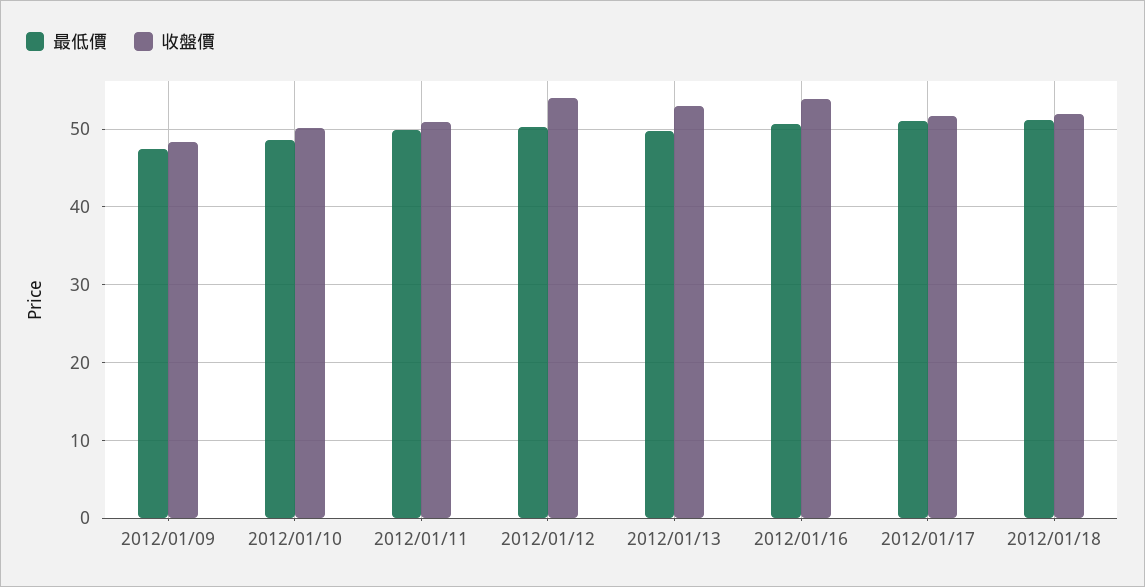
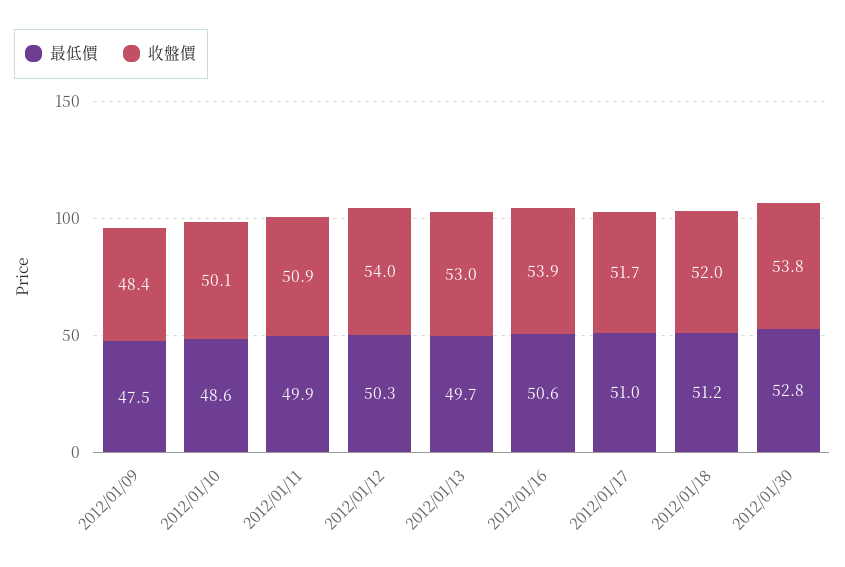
最低價, 2012/01/30: none -> 52.8
收盤價, 2012/01/30: none -> 53.8

